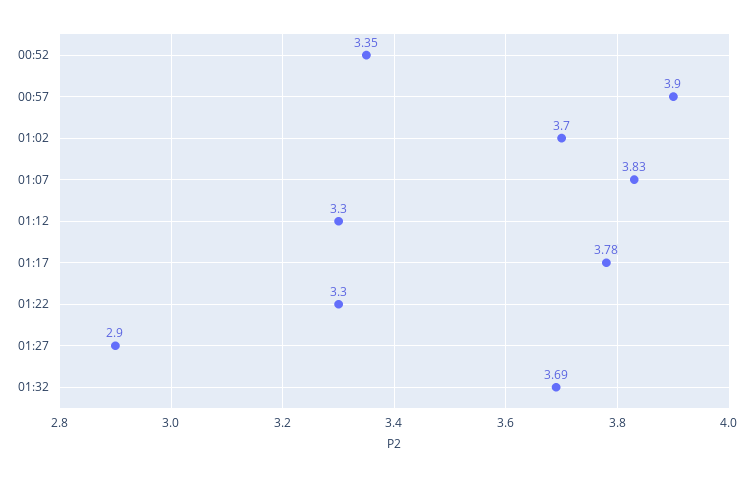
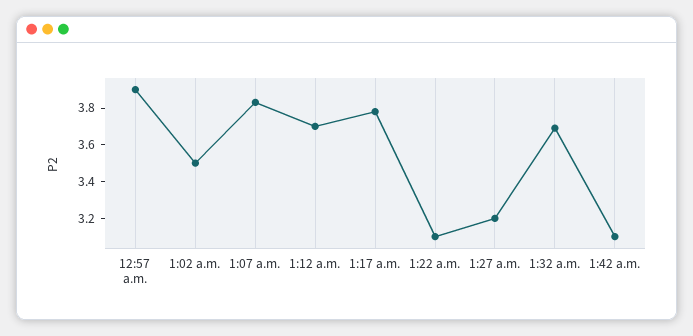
00:52: 3.35 -> none
01:02: 3.7 -> 3.5
01:12: 3.3 -> 3.7
01:22: 3.3 -> 3.1
01:27: 2.9 -> 3.2
1:42 a.m.: none -> 3.1

